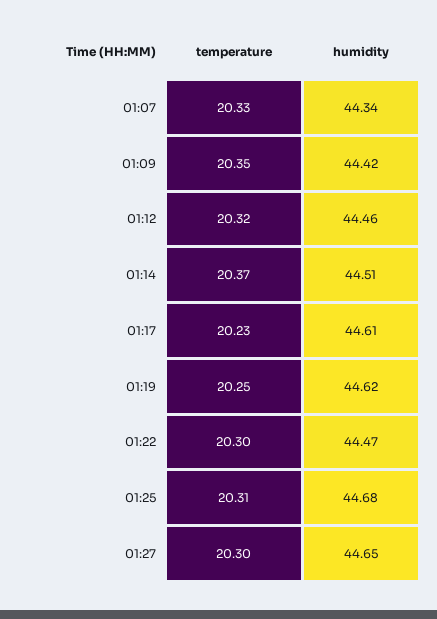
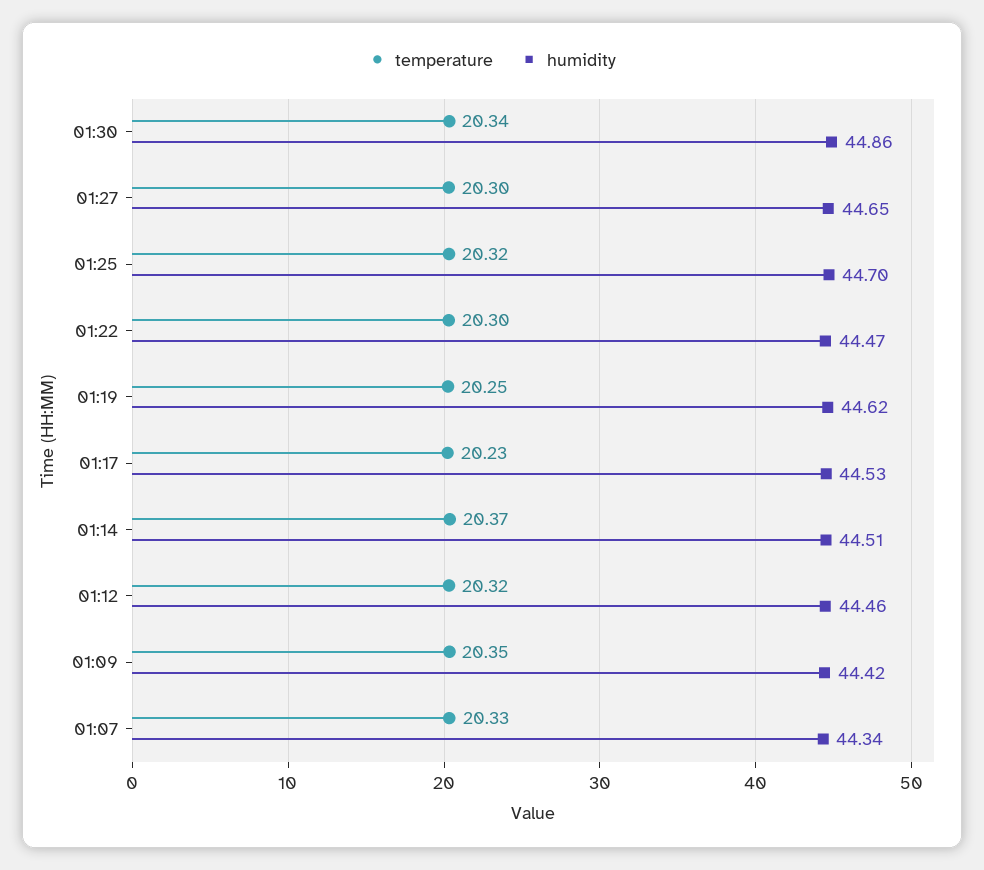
humidity, 01:17: 44.61 -> 44.53
temperature, 01:25: 20.31 -> 20.32
humidity, 01:25: 44.68 -> 44.7
temperature, 01:30: none -> 20.34
humidity, 01:30: none -> 44.86

